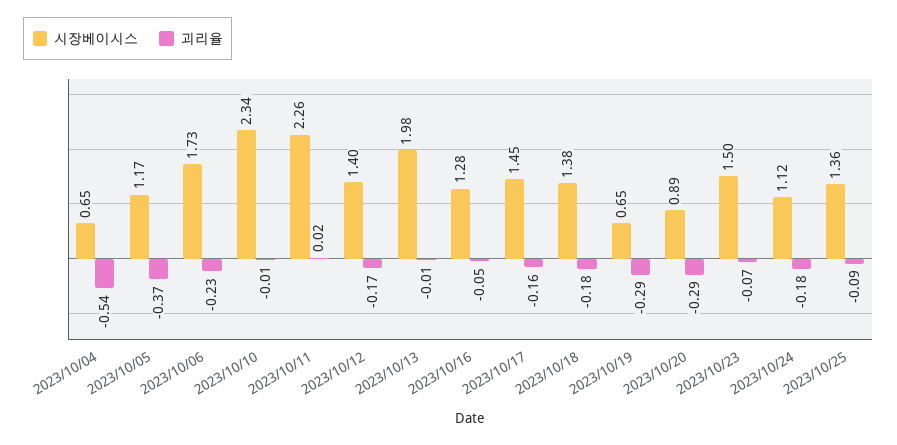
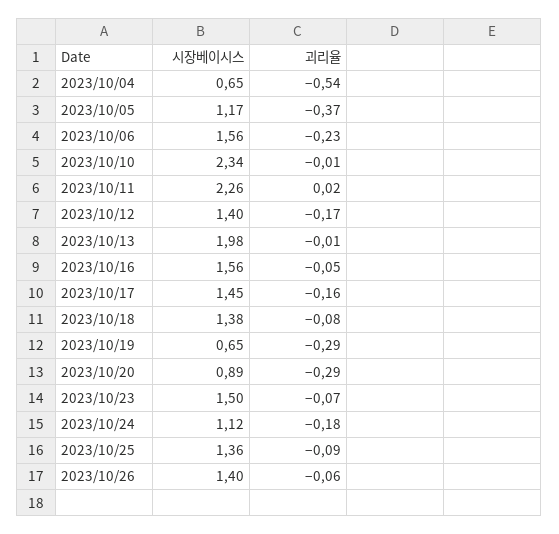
시장베이시스, 2023/10/06: 1.73 -> 1.56
시장베이시스, 2023/10/16: 1.28 -> 1.56
괴리율, 2023/10/18: -0.18 -> -0.08
시장베이시스, 2023/10/26: none -> 1.4
괴리율, 2023/10/26: none -> -0.06

